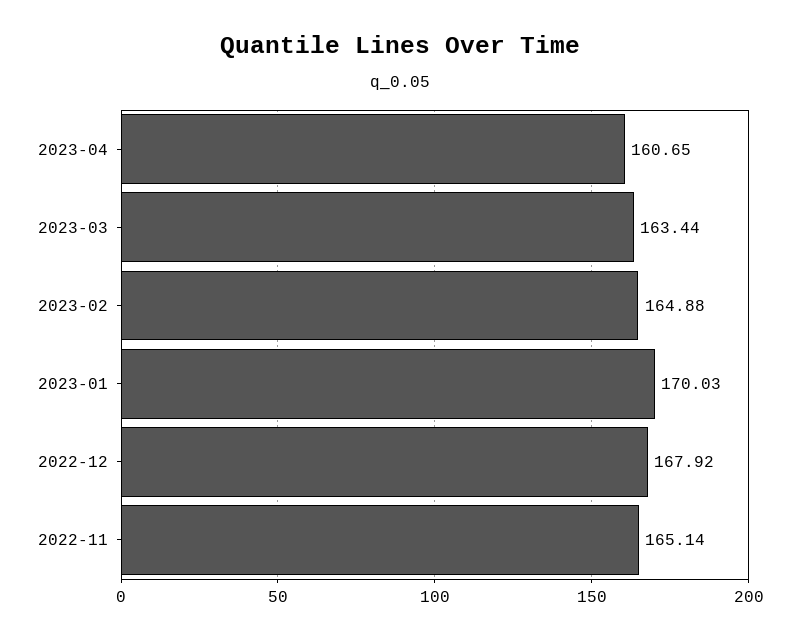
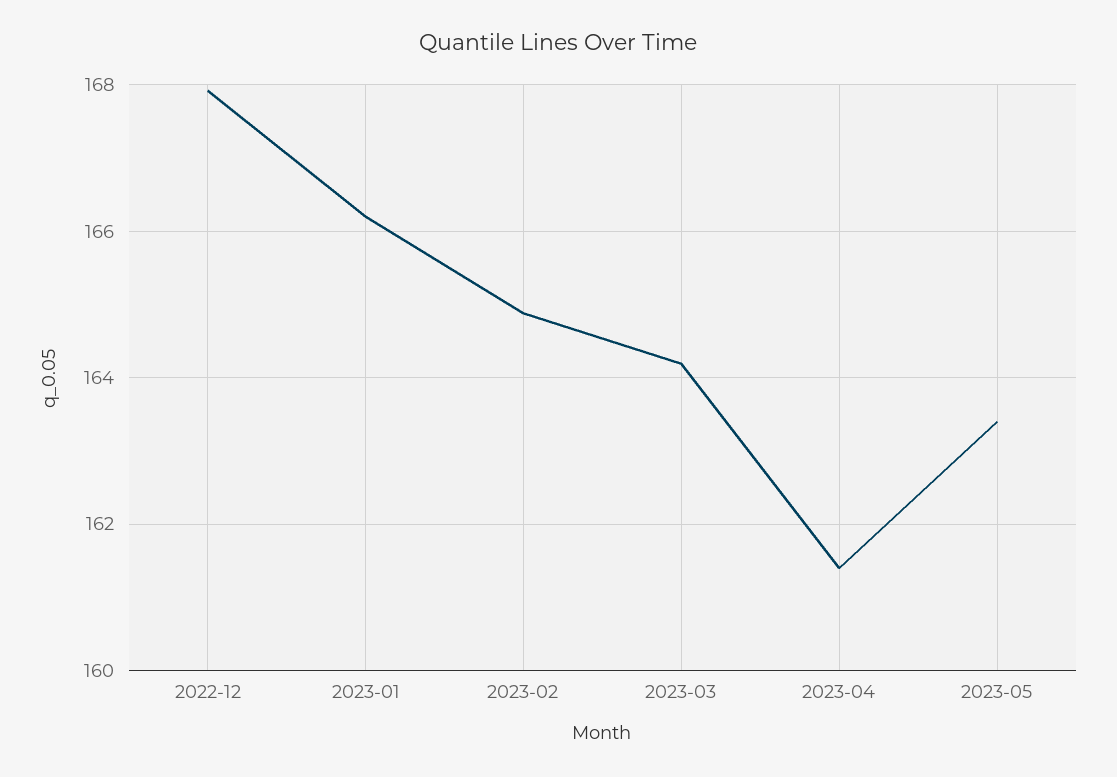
2023-04: 160.65 -> 161.4
2023-03: 163.44 -> 164.2
2023-01: 170.03 -> 166.2
2022-11: 165.14 -> none
2023-05: none -> 163.4

